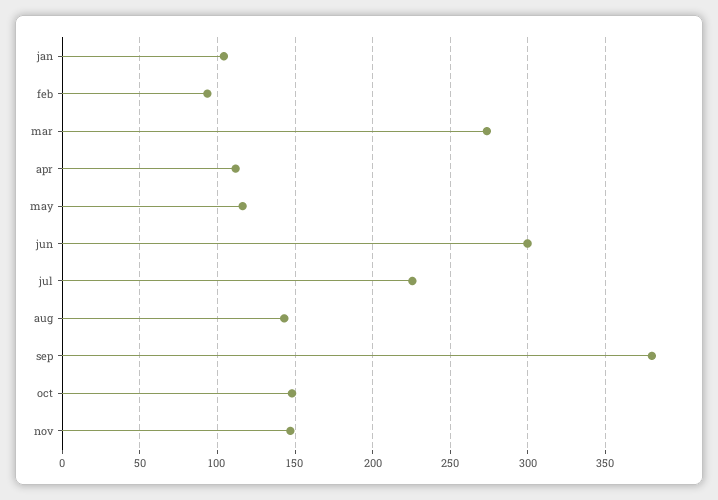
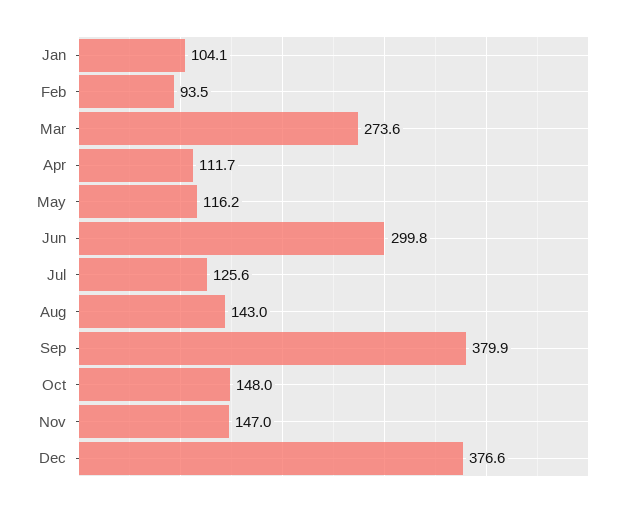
jul: 225 -> 125.6
Dec: none -> 376.6

